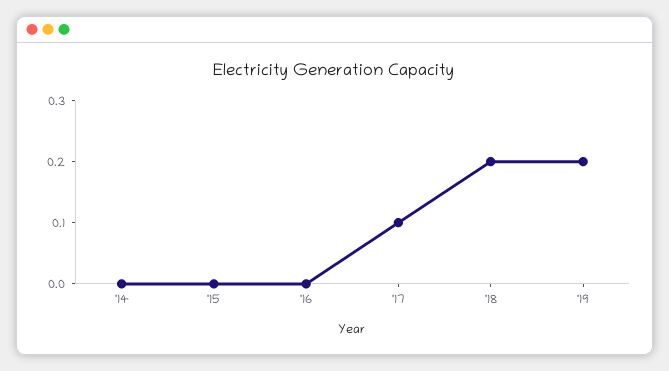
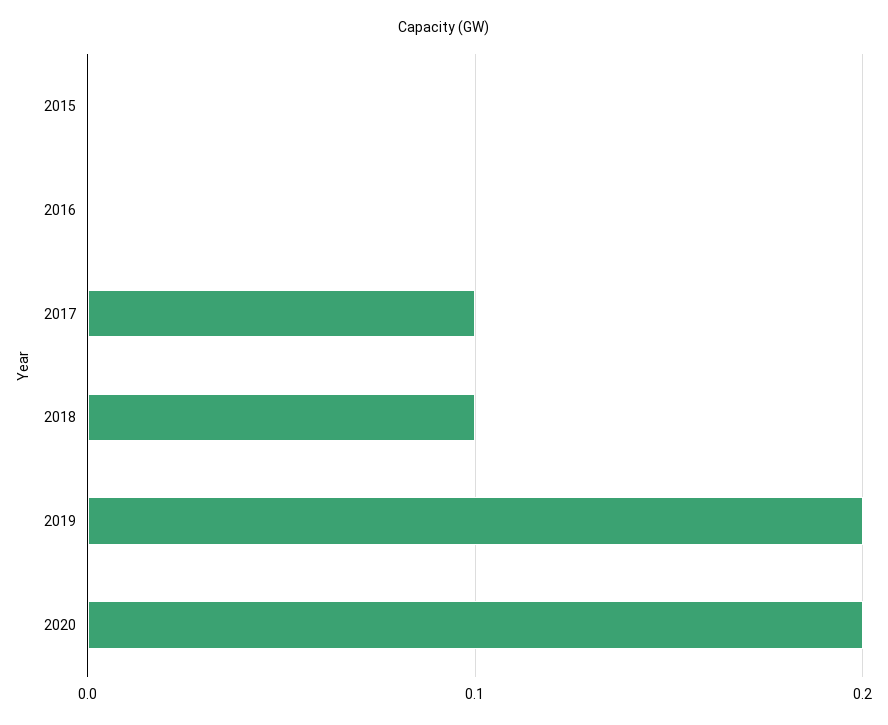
'14: 0 -> none
'18: 0.2 -> 0.1
2020: none -> 0.2

